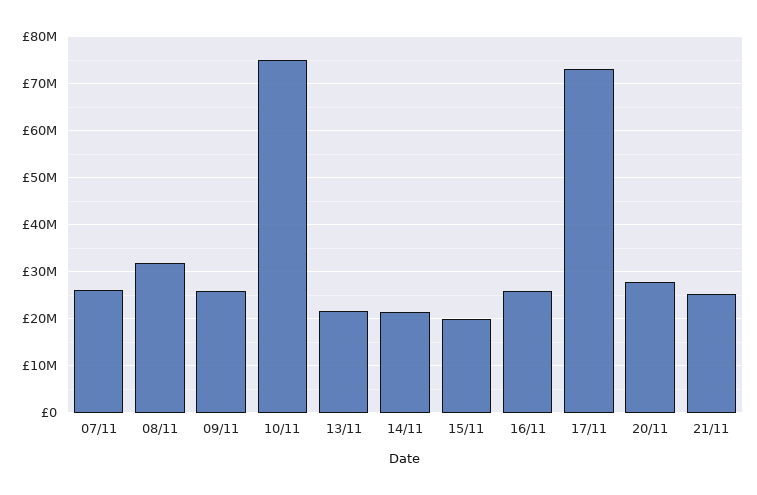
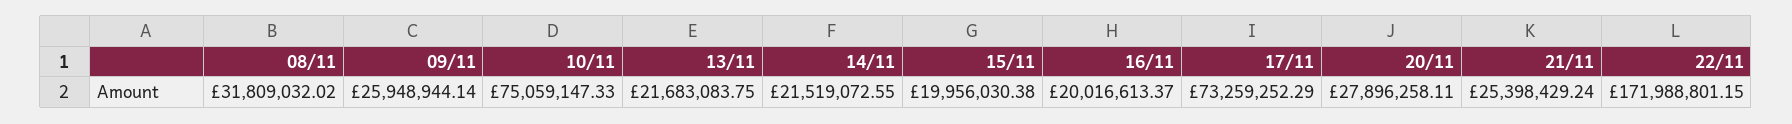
07/11: 26000000 -> none
16/11: 26000000 -> 20016613.37
22/11: none -> 171988801.15

